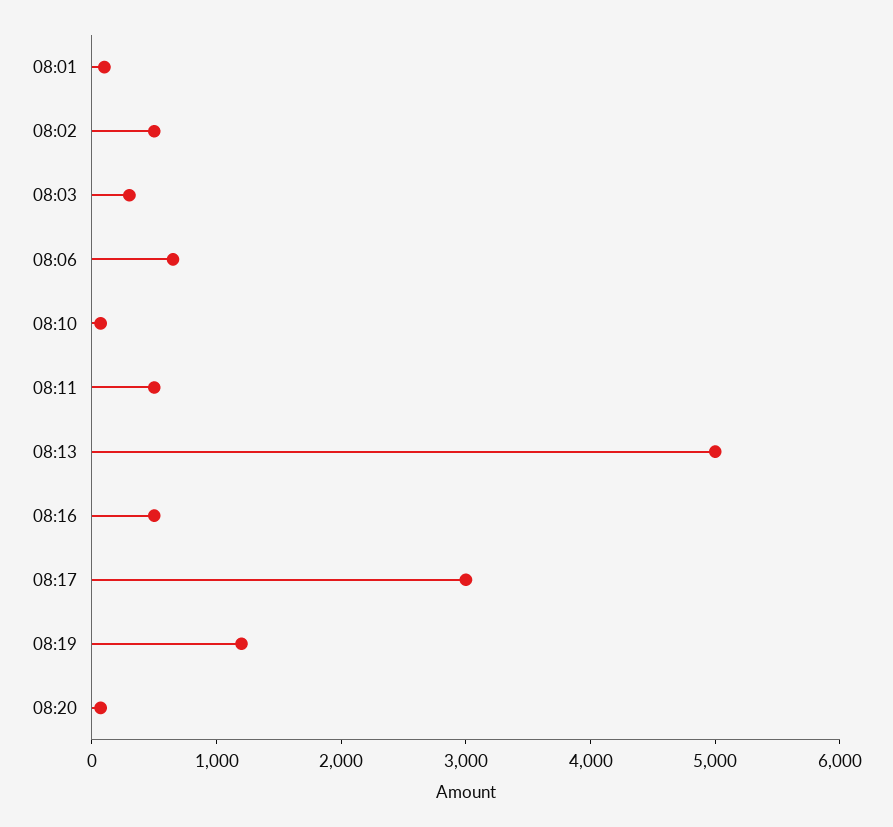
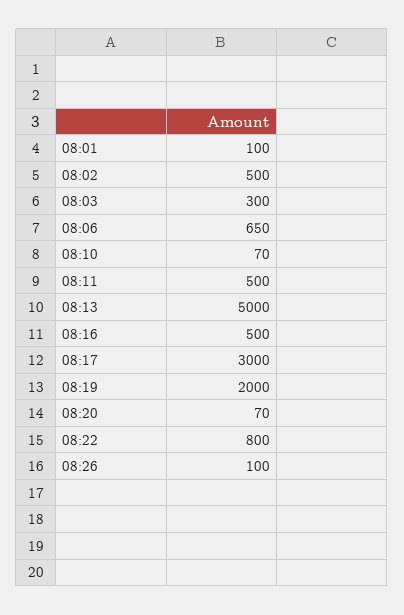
08:19: 1200 -> 2000
08:22: none -> 800
08:26: none -> 100

